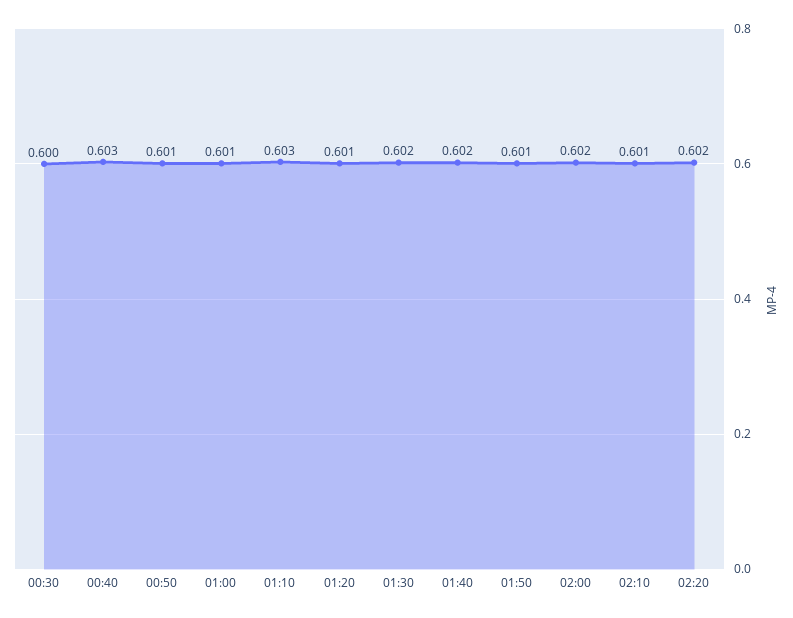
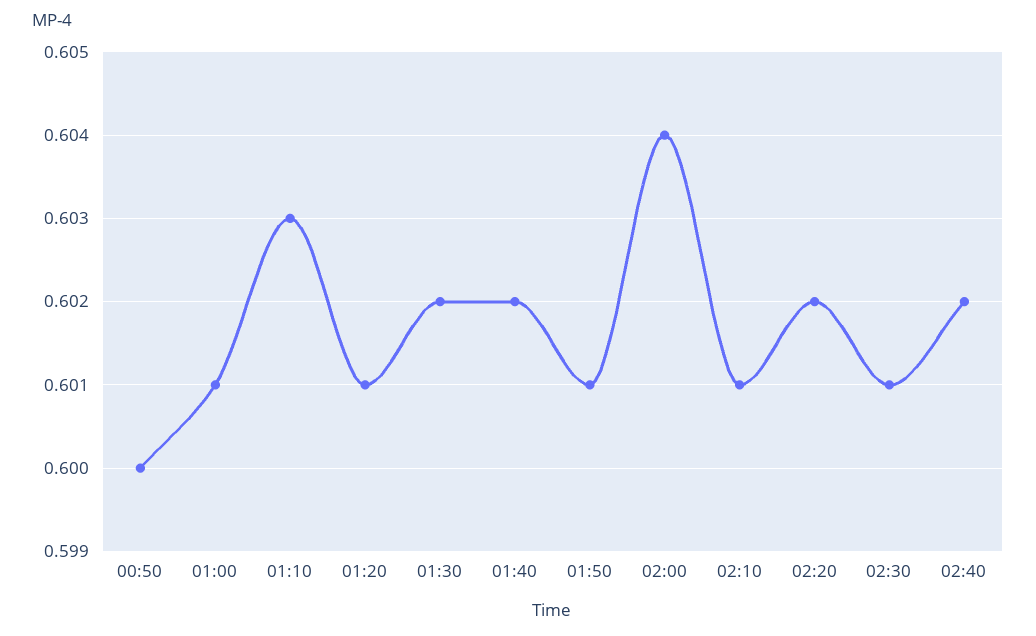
00:30: 0.6 -> none
00:40: 0.603 -> none
00:50: 0.601 -> 0.6
02:00: 0.602 -> 0.604
02:30: none -> 0.601
02:40: none -> 0.602

